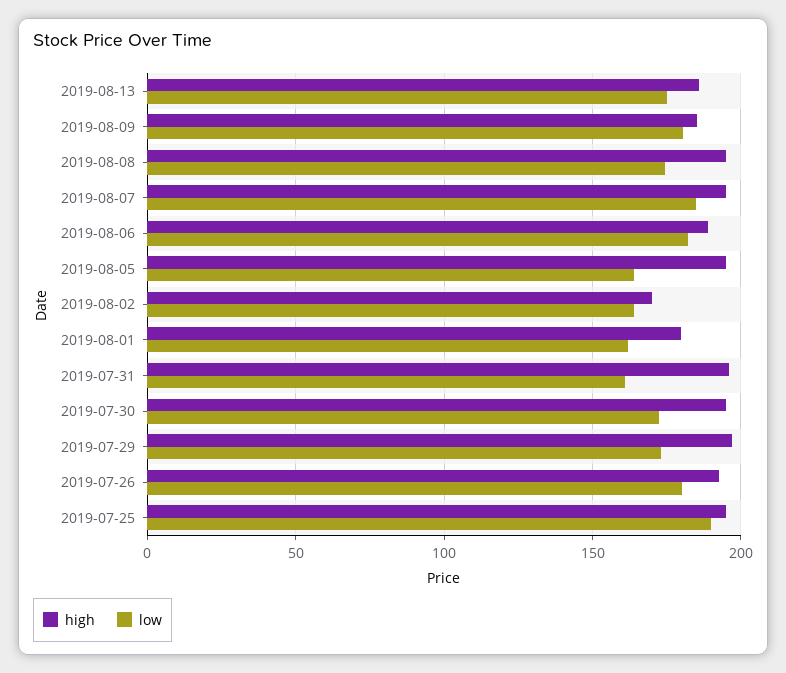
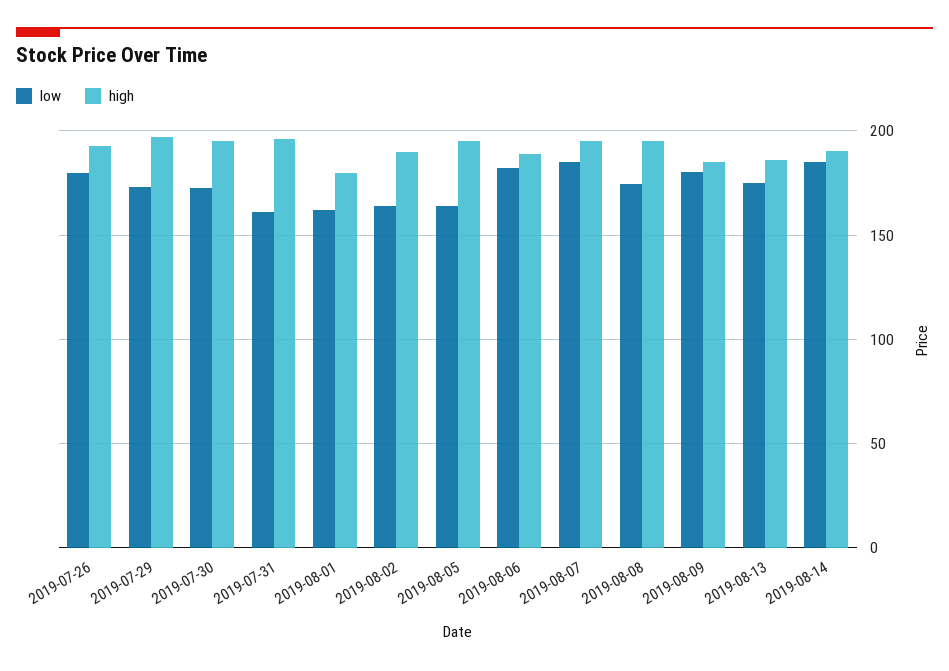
high, 2019-08-02: 170 -> 190
high, 2019-07-25: 195 -> none
low, 2019-07-25: 190 -> none
low, 2019-08-14: none -> 185
high, 2019-08-14: none -> 190

